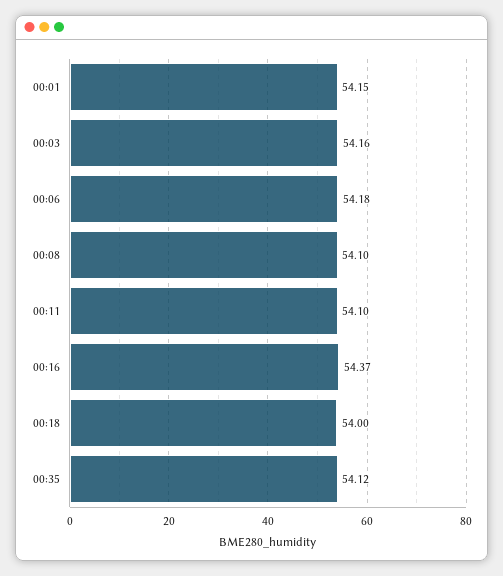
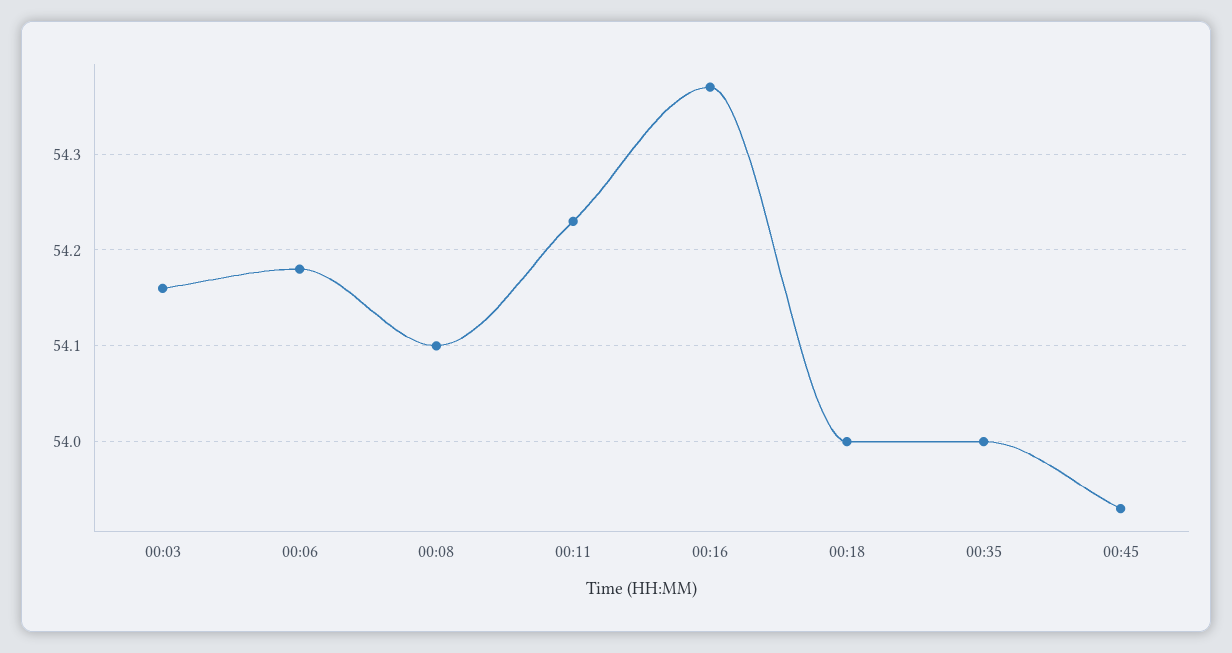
00:01: 54.15 -> none
00:11: 54.1 -> 54.23
00:35: 54.12 -> 54
00:45: none -> 53.93

